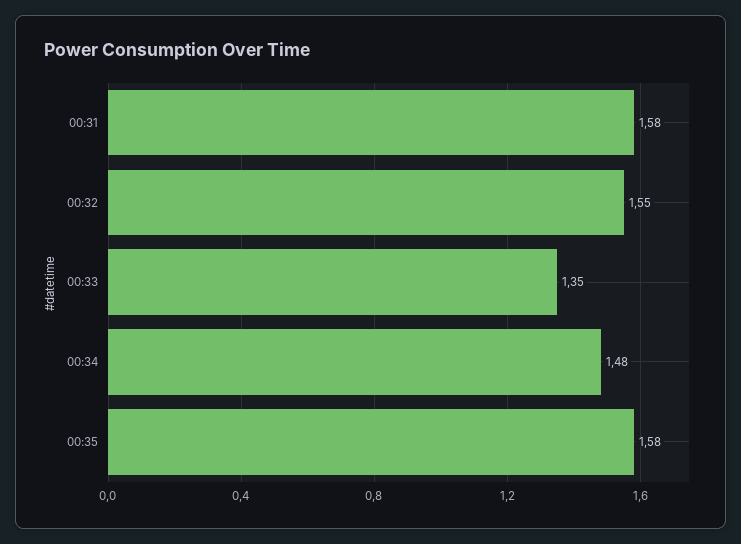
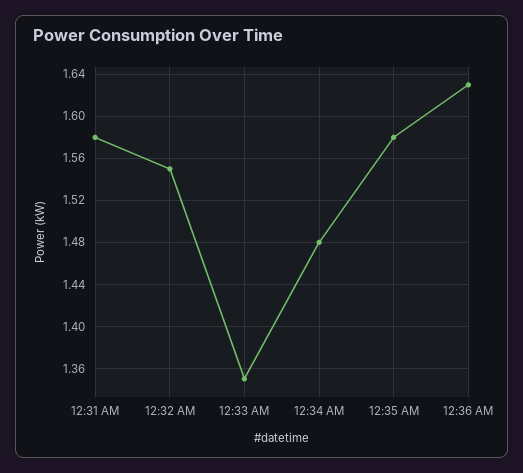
12:36 AM: none -> 1.63

